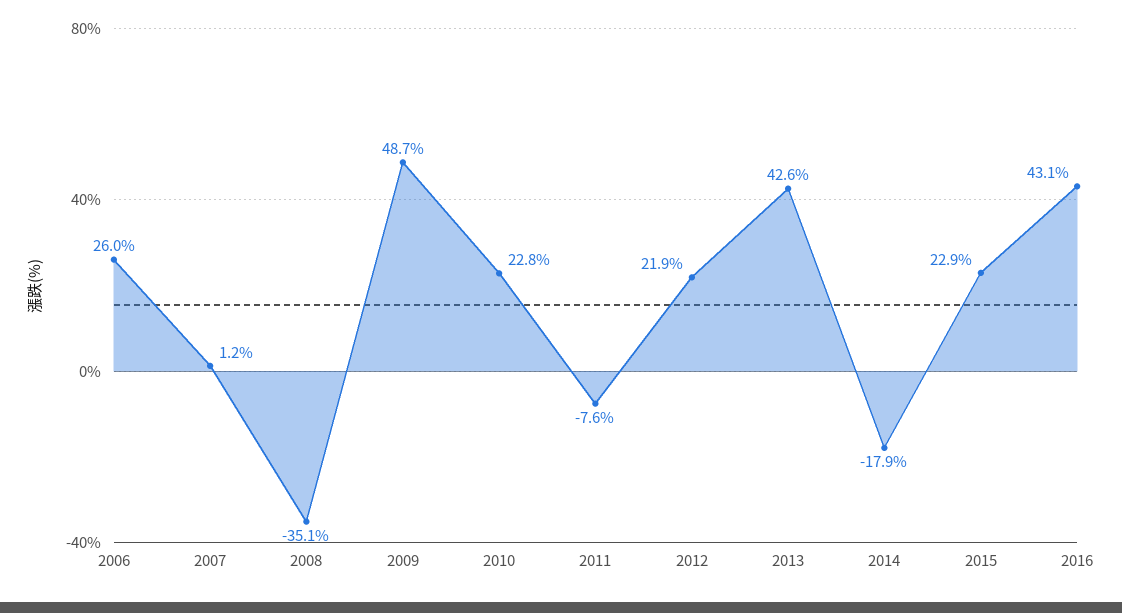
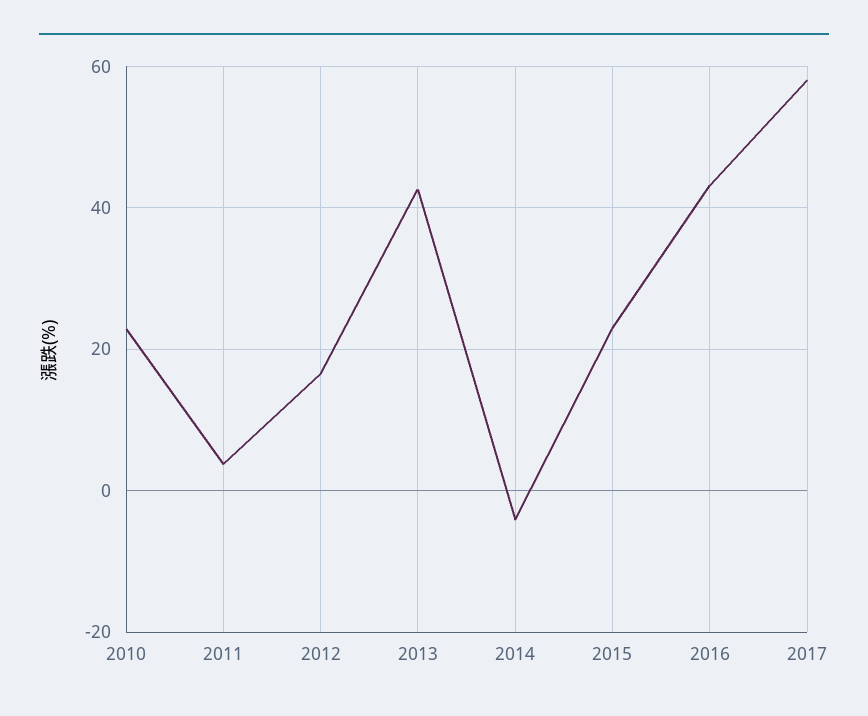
2006: 26 -> none
2007: 1.2 -> none
2008: -35.1 -> none
2009: 48.7 -> none
2011: -7.6 -> 4
2012: 21.9 -> 16
2014: -17.9 -> -4
2017: none -> 58

